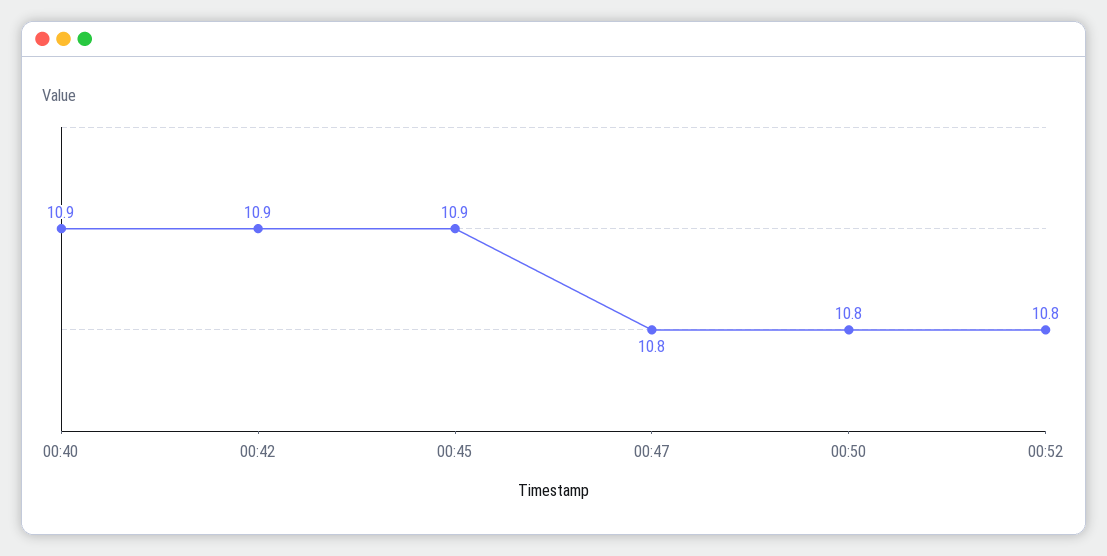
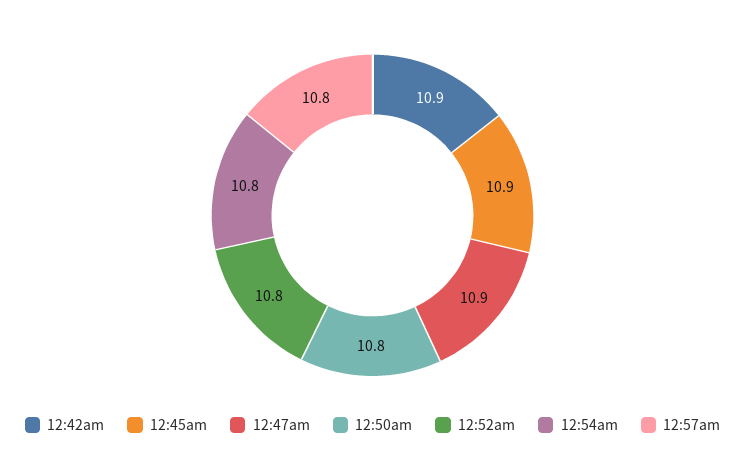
00:40: 10.9 -> none
00:47: 10.8 -> 10.9
12:54am: none -> 10.8
12:57am: none -> 10.8

